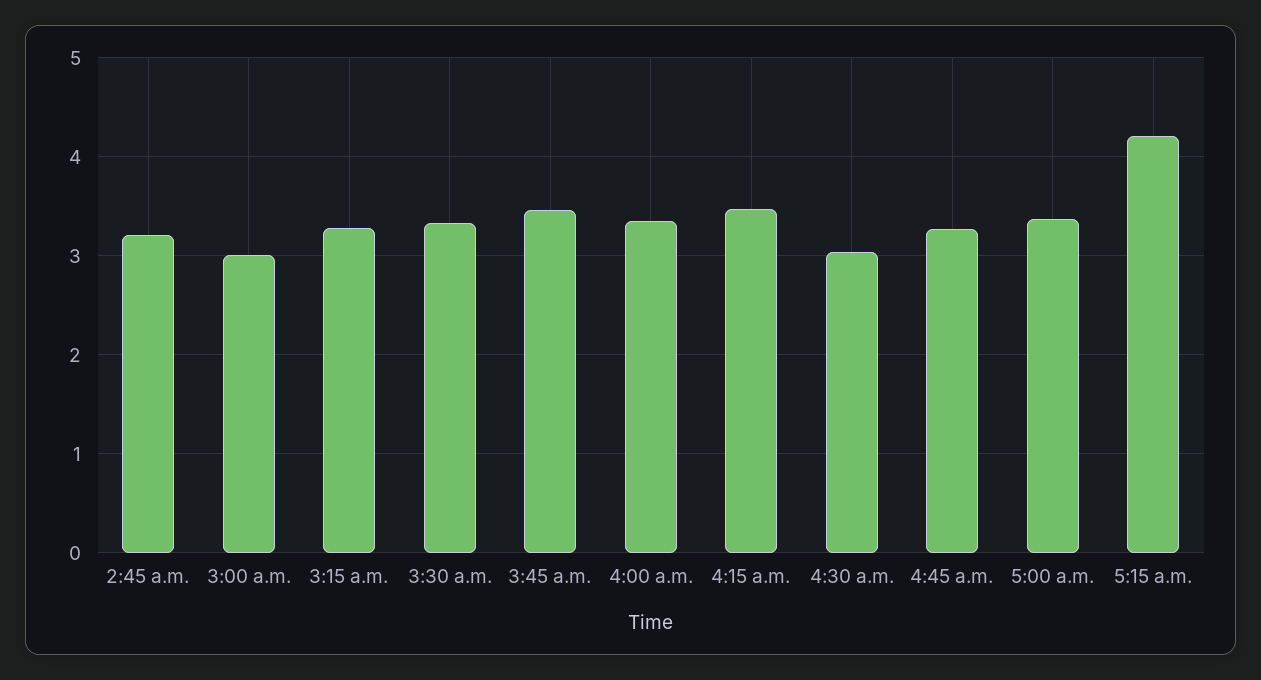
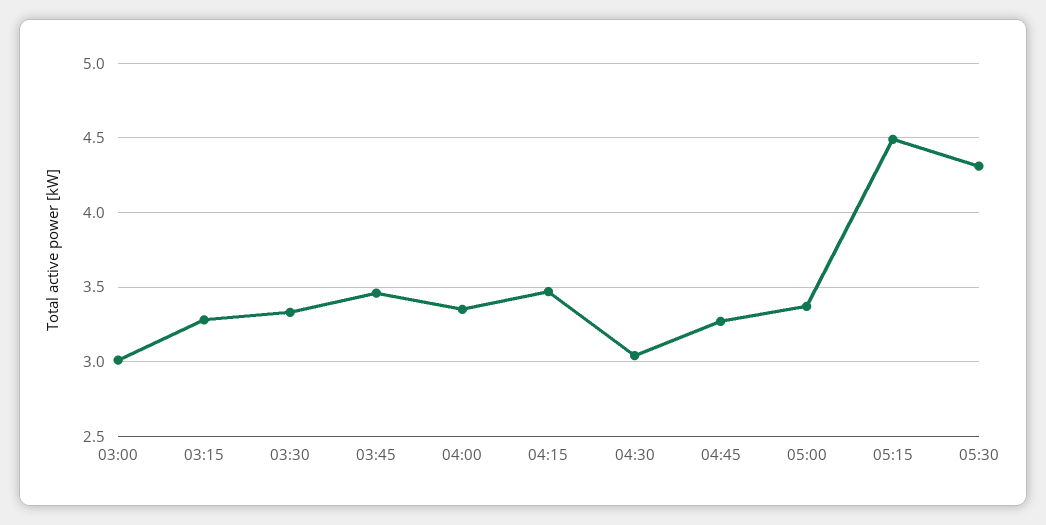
2:45 a.m.: 3.2 -> none
5:15 a.m.: 4.2 -> 4.5
05:30: none -> 4.3

